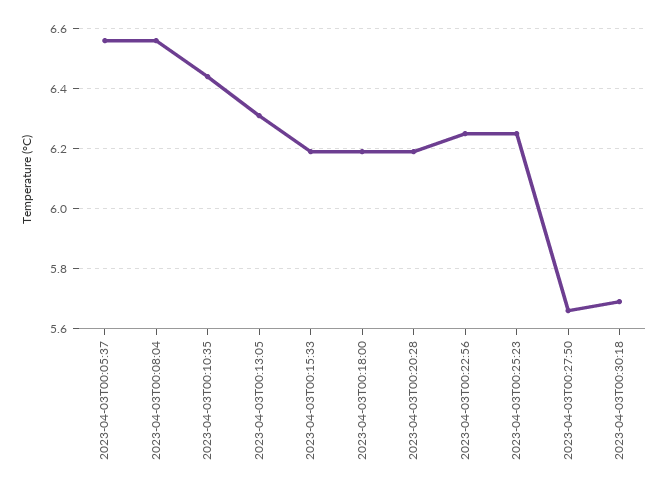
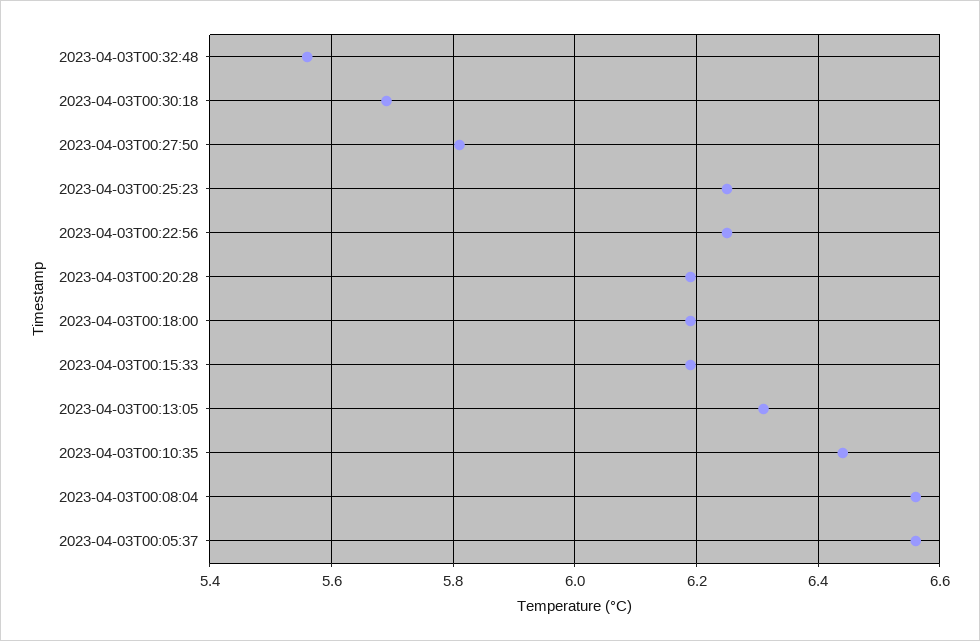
2023-04-03T00:27:50: 5.65 -> 5.8
2023-04-03T00:32:48: none -> 5.55

